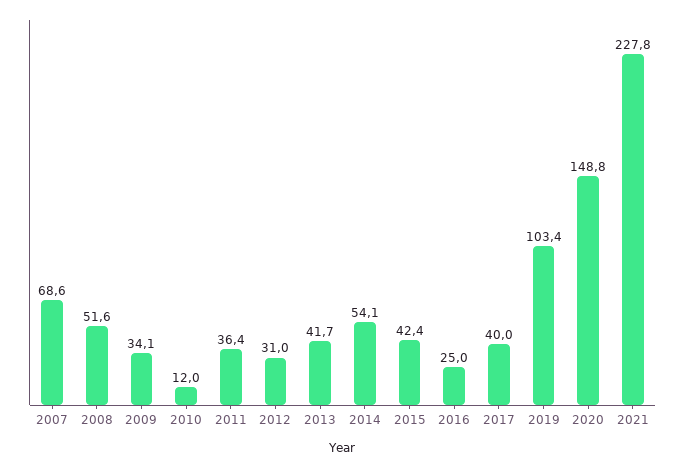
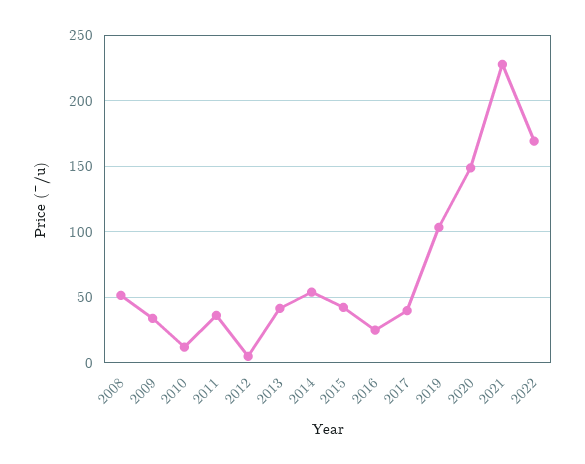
2007: 68.6 -> none
2012: 31 -> 5
2022: none -> 170

